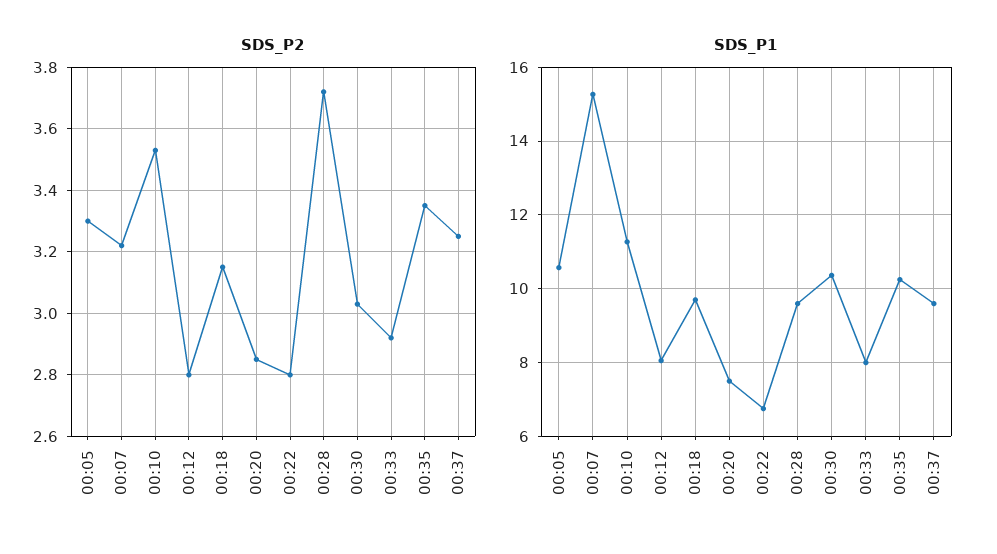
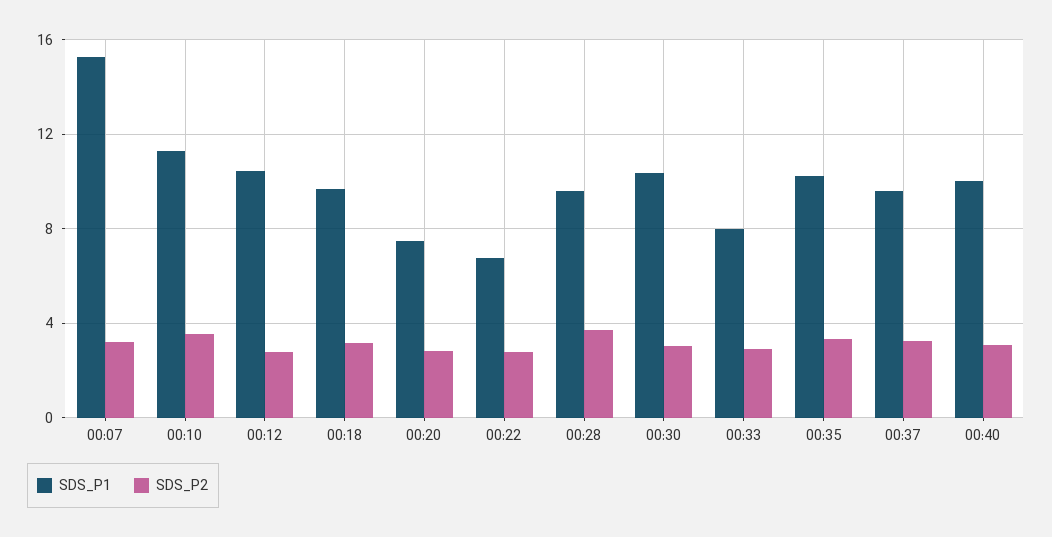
SDS_P2, 00:05: 3.3 -> none
SDS_P1, 00:05: 10.6 -> none
SDS_P1, 00:12: 8 -> 10.5
SDS_P1, 00:40: none -> 10
SDS_P2, 00:40: none -> 3

